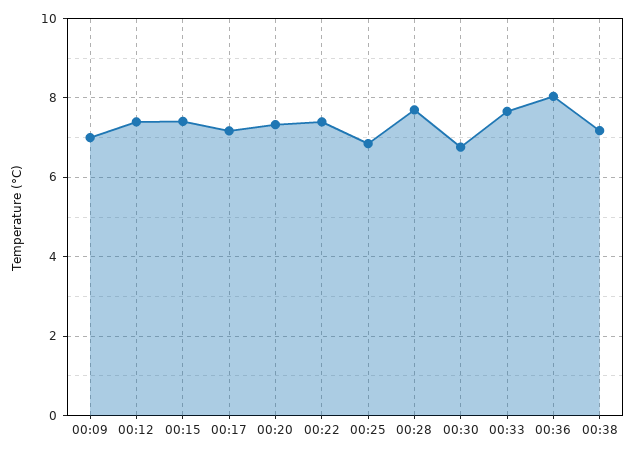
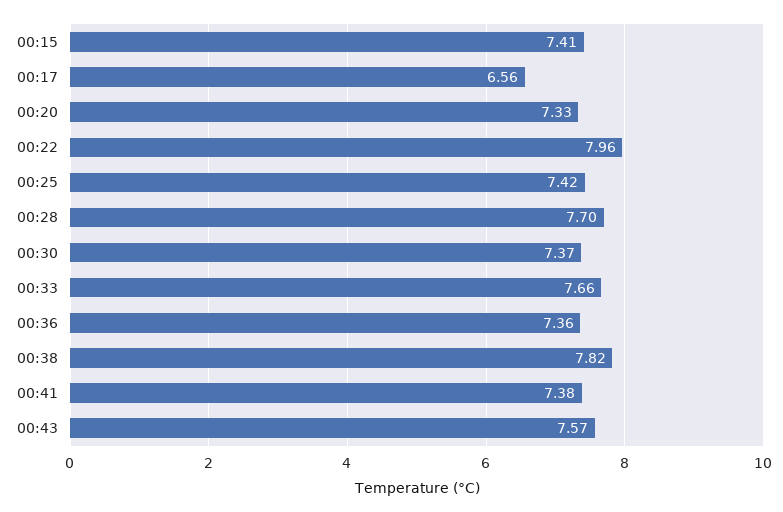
00:09: 7 -> none
00:12: 7.4 -> none
00:17: 7.2 -> 6.56
00:22: 7.4 -> 7.96
00:25: 6.8 -> 7.42
00:30: 6.8 -> 7.37
00:36: 8 -> 7.36
00:38: 7.2 -> 7.82
00:41: none -> 7.38
00:43: none -> 7.57

